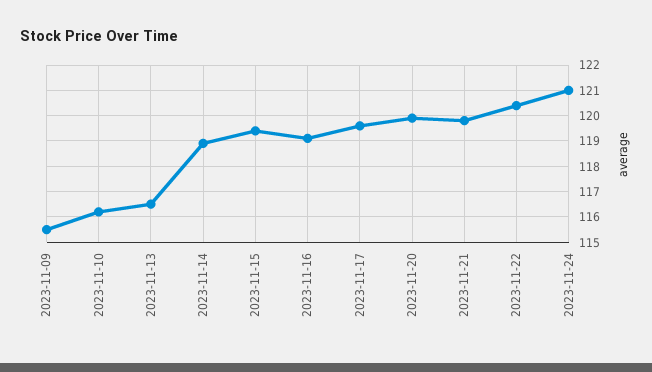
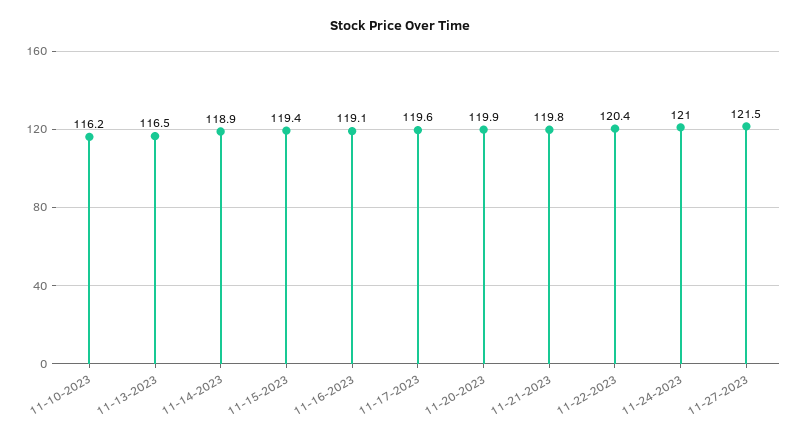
2023-11-09: 115.5 -> none
11-27-2023: none -> 121.5

